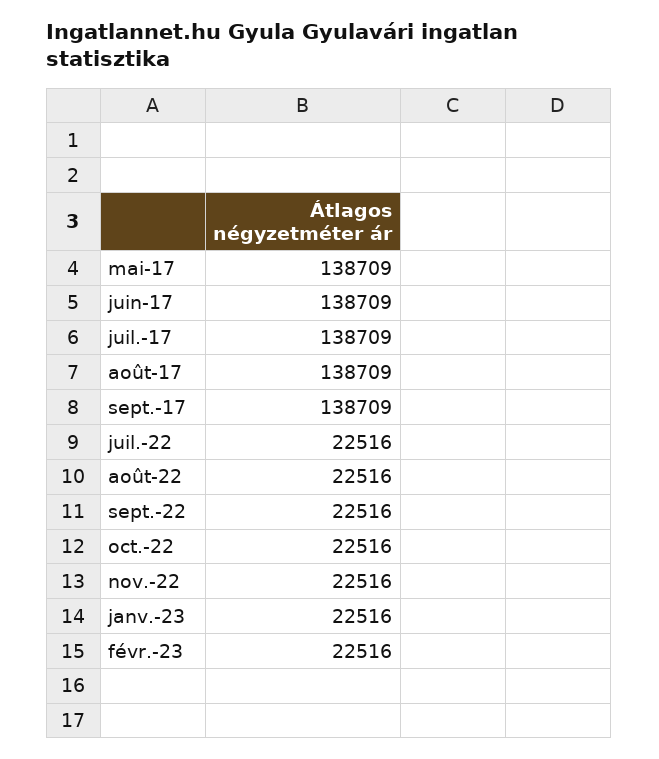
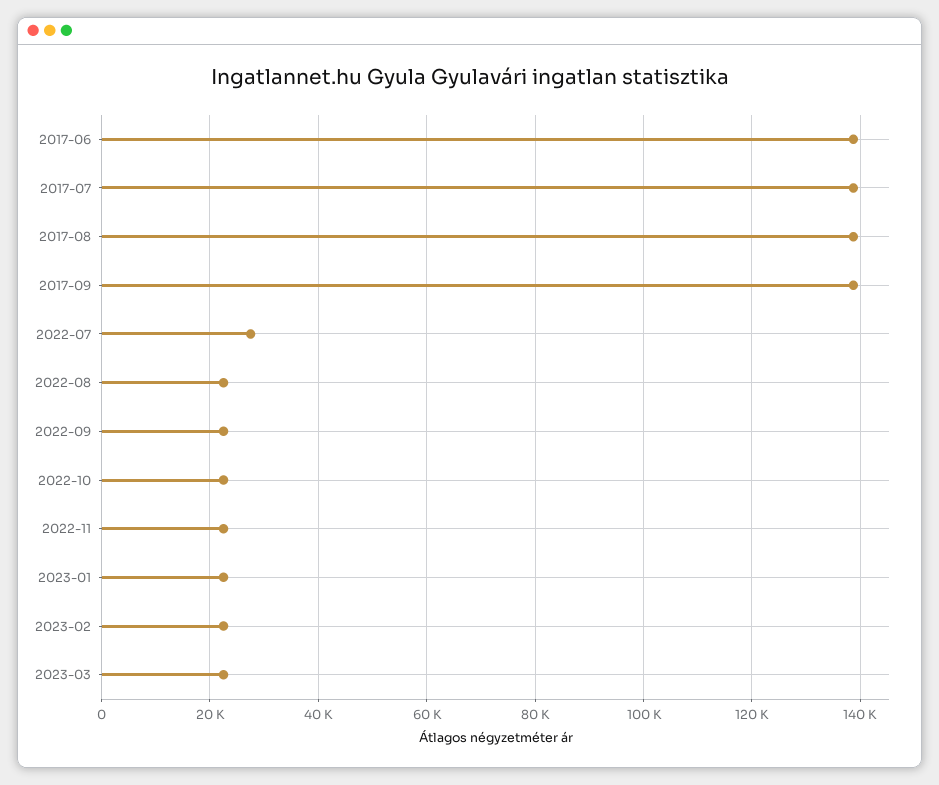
mai-17: 138709 -> none
juil.-22: 22516 -> 28000
2023-03: none -> 22000

